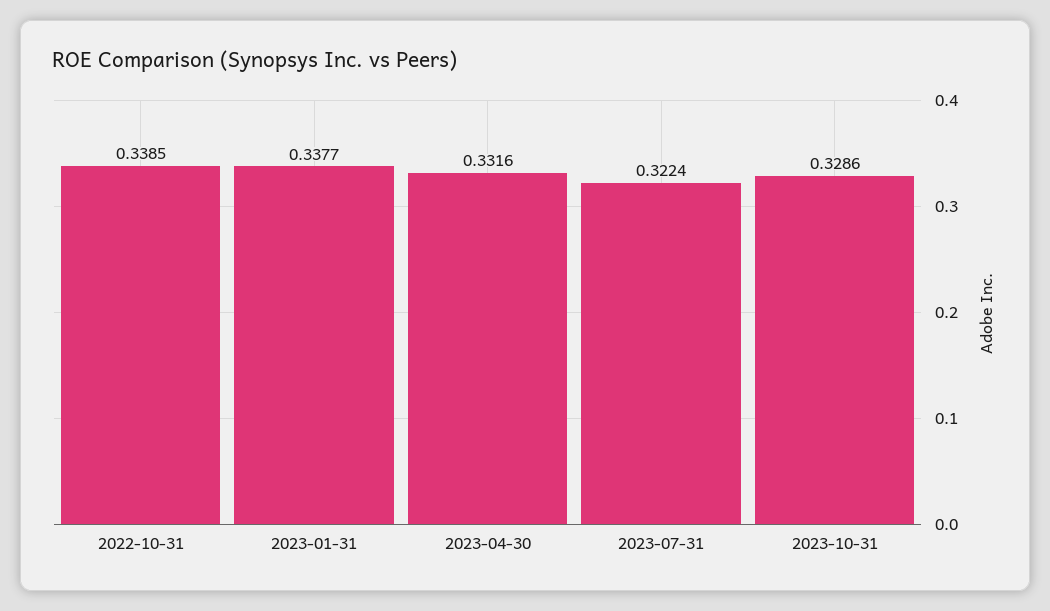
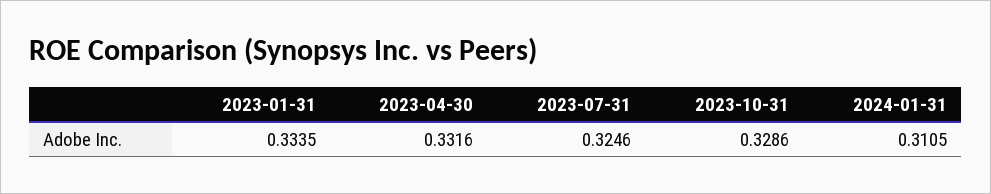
2022-10-31: 0.3385 -> none
2023-01-31: 0.3377 -> 0.3335
2023-07-31: 0.3224 -> 0.3246
2024-01-31: none -> 0.3105

